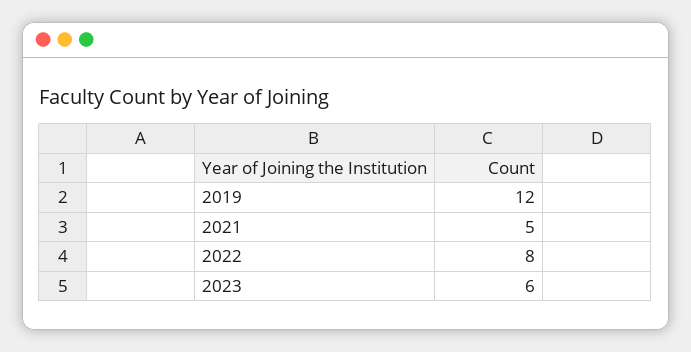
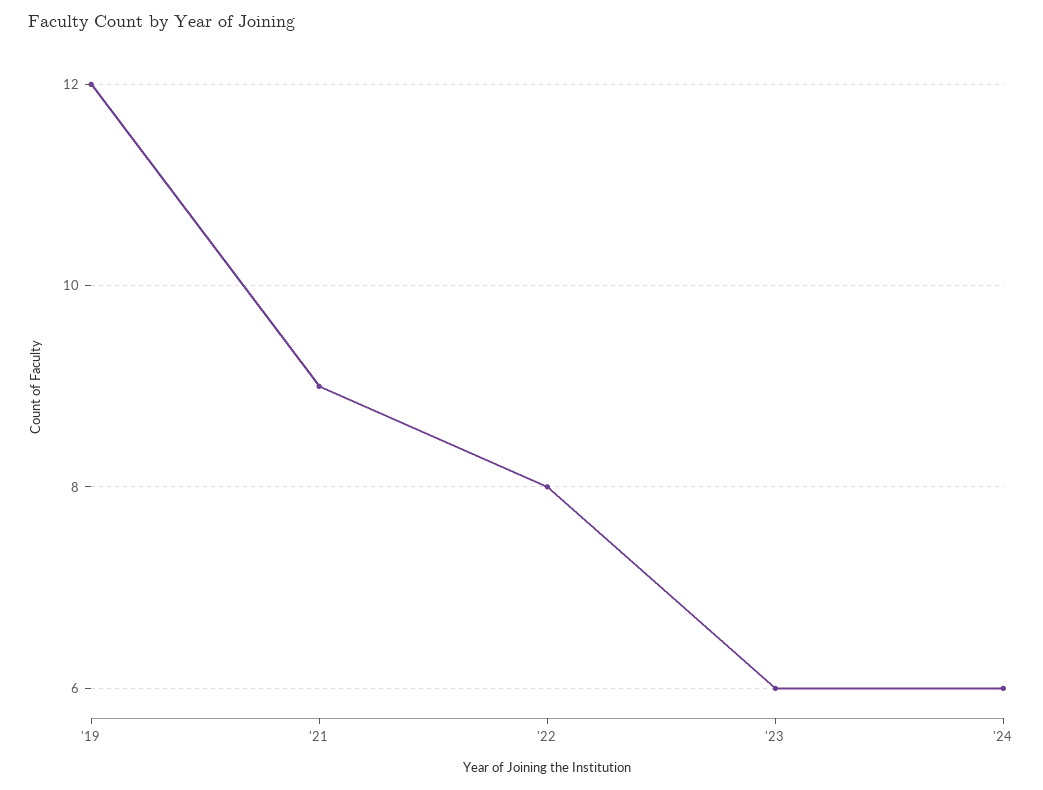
2021: 5 -> 9
'24: none -> 6

